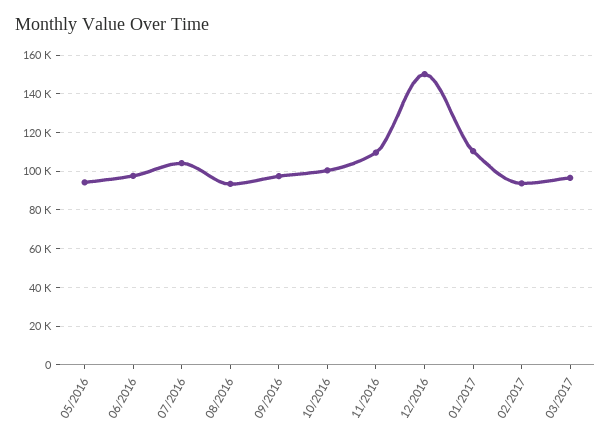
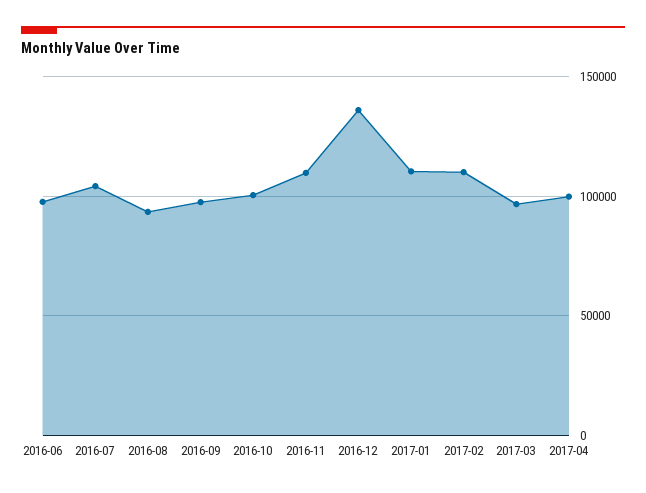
05/2016: 95000 -> none
12/2016: 150000 -> 135000
02/2017: 95000 -> 110000
2017-04: none -> 100000

